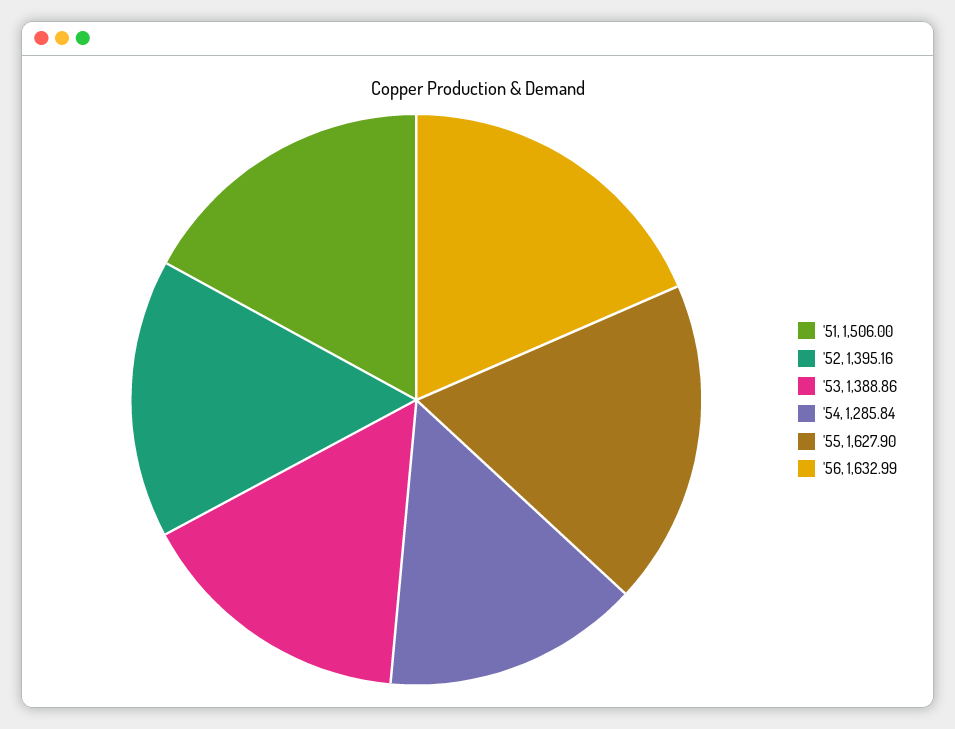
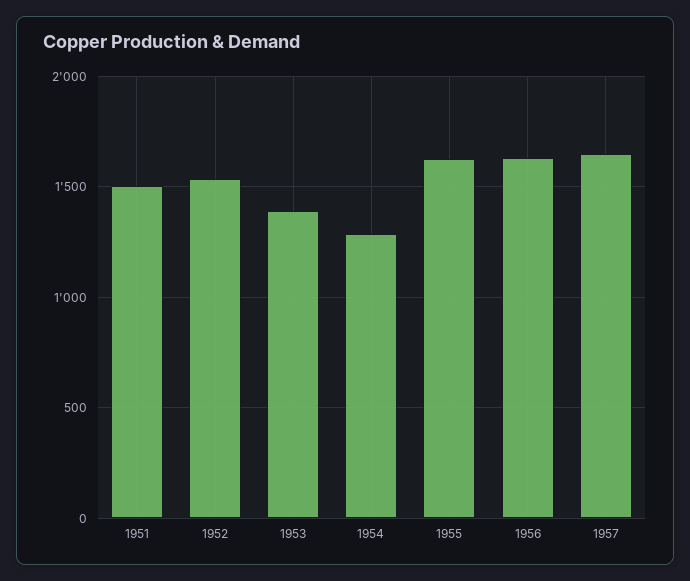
'52: 1395.16 -> 1550
1957: none -> 1650

